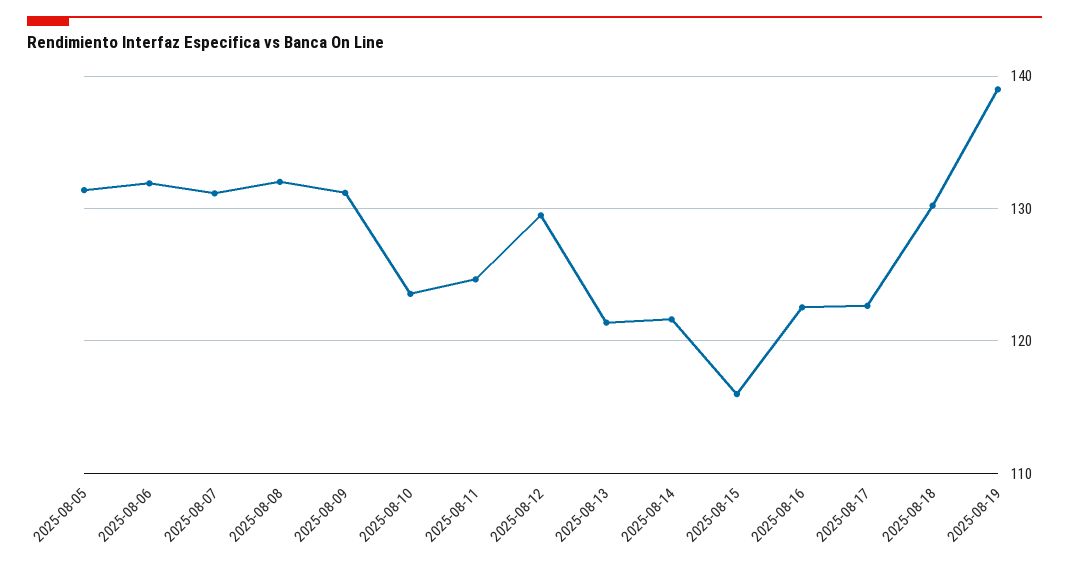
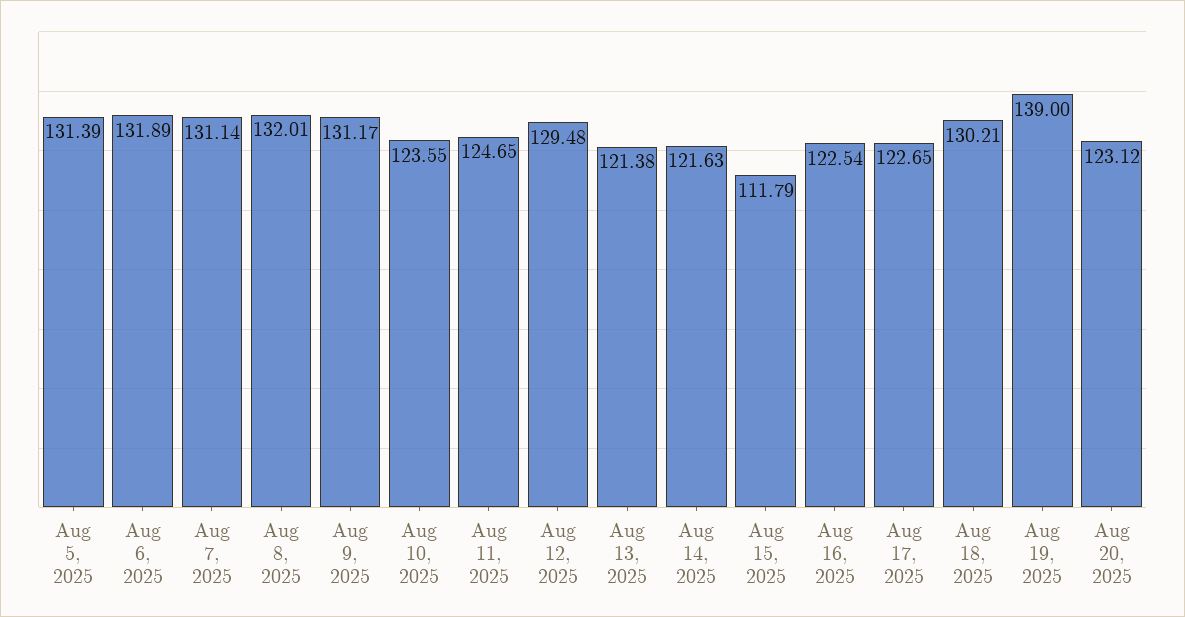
2025-08-15: 116 -> 111.79
Aug 20, 2025: none -> 123.12

